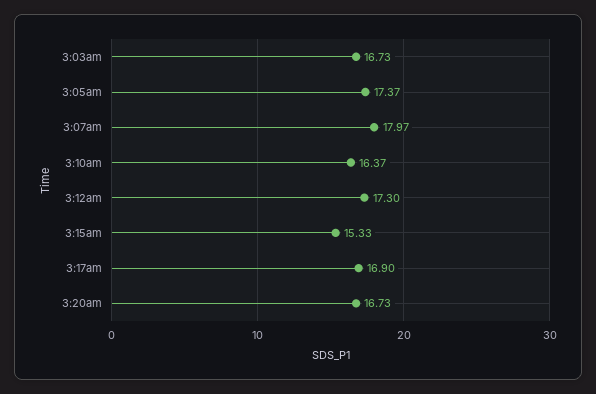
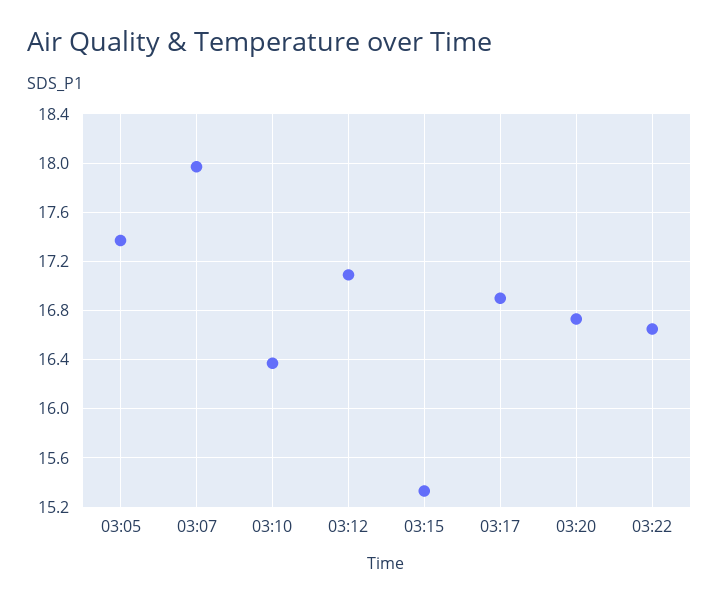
3:03am: 16.73 -> none
3:12am: 17.3 -> 17.1
03:22: none -> 16.65

